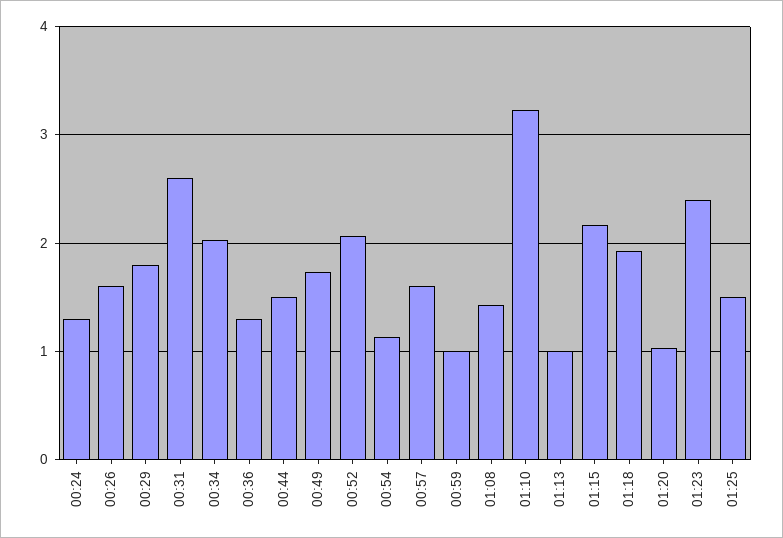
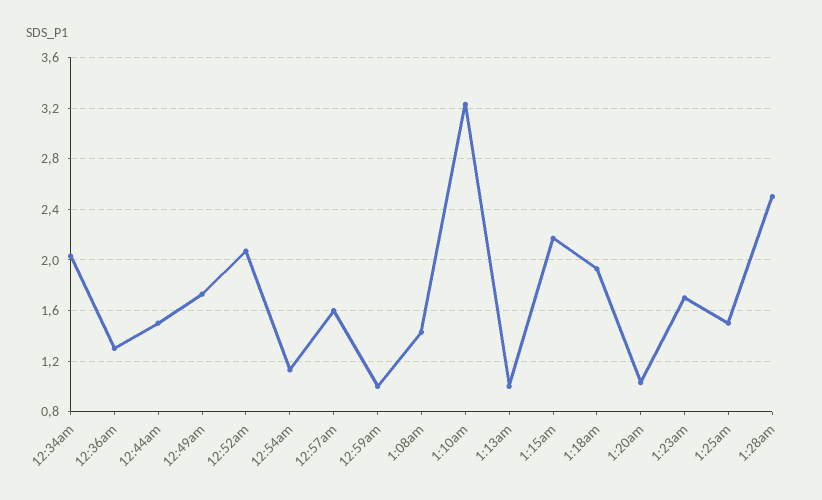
00:24: 1.3 -> none
00:26: 1.6 -> none
00:29: 1.8 -> none
00:31: 2.6 -> none
01:23: 2.4 -> 1.7
1:28am: none -> 2.5

